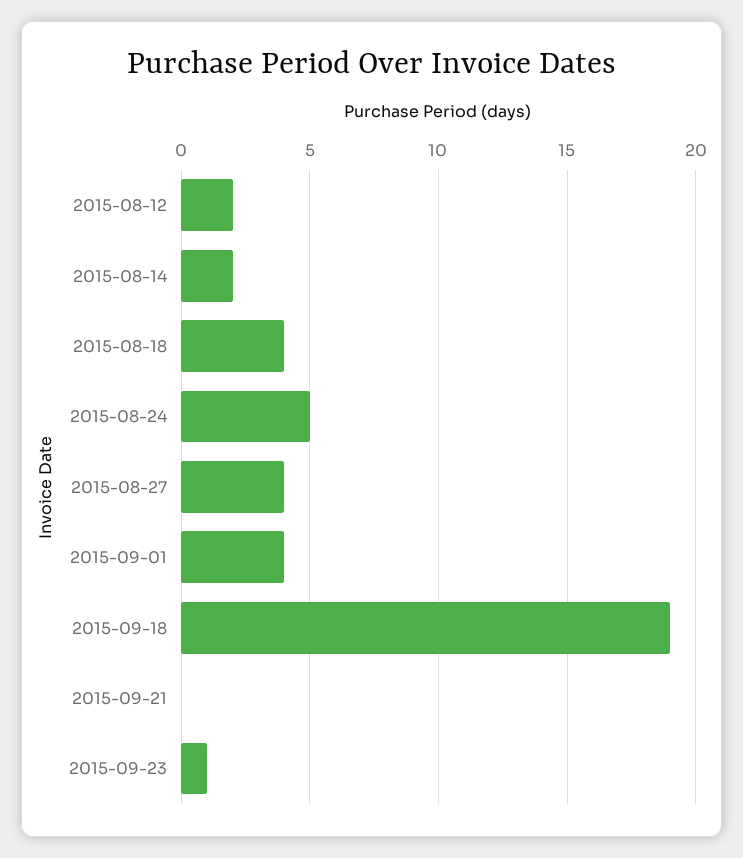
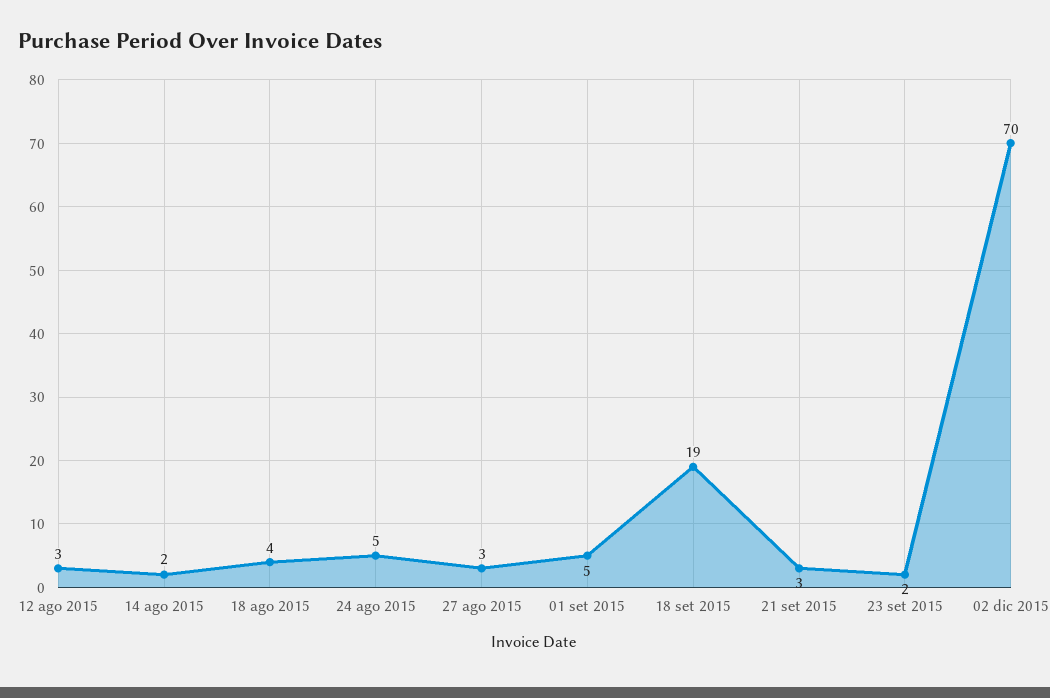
2015-08-12: 2 -> 3
2015-08-27: 4 -> 3
2015-09-01: 4 -> 5
2015-09-21: 0 -> 3
2015-09-23: 1 -> 2
02 dic 2015: none -> 70

